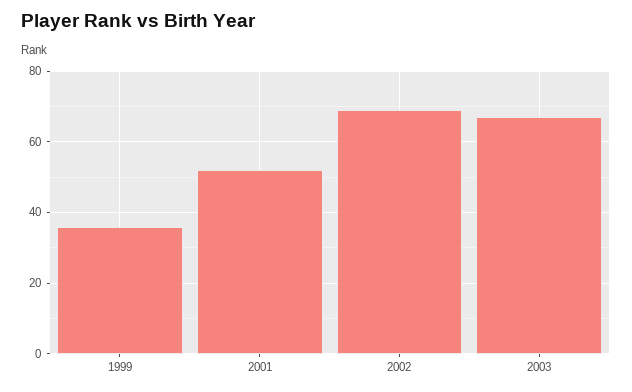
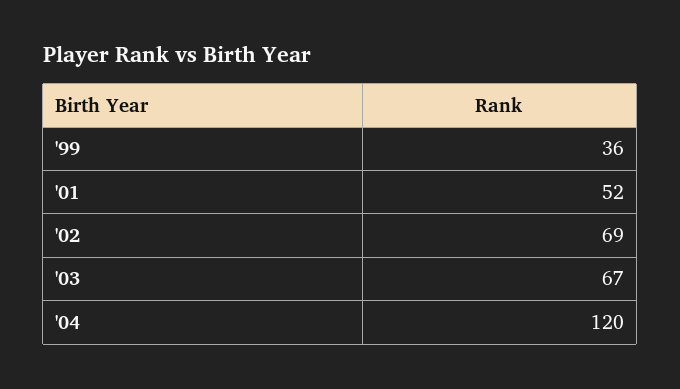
'04: none -> 120

